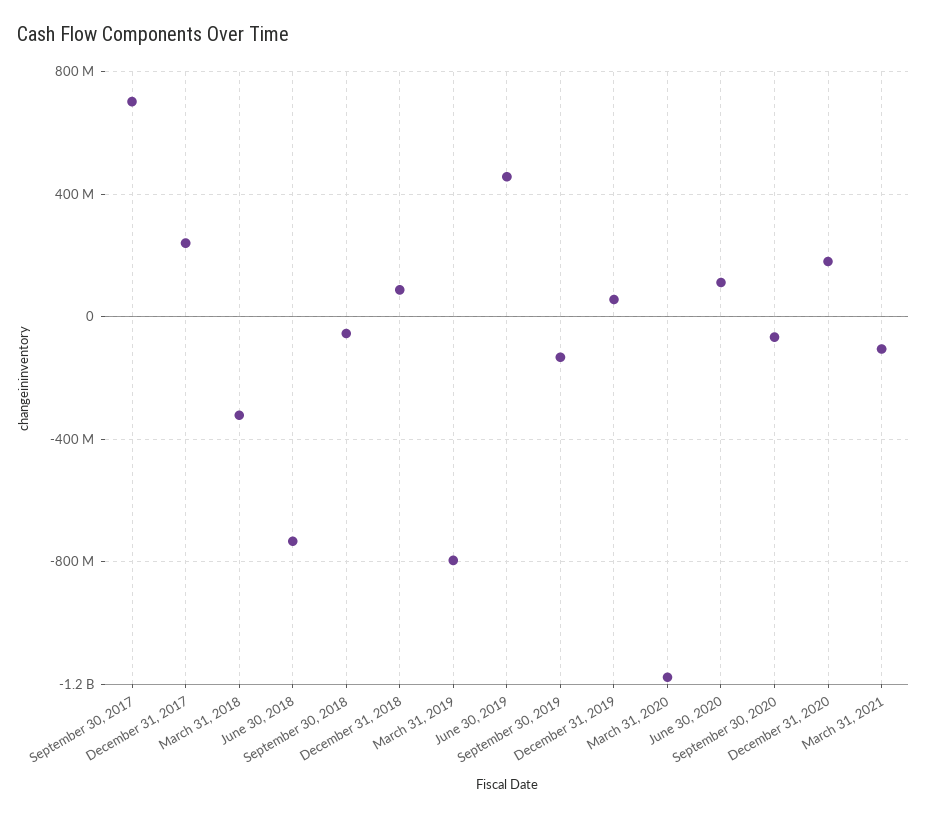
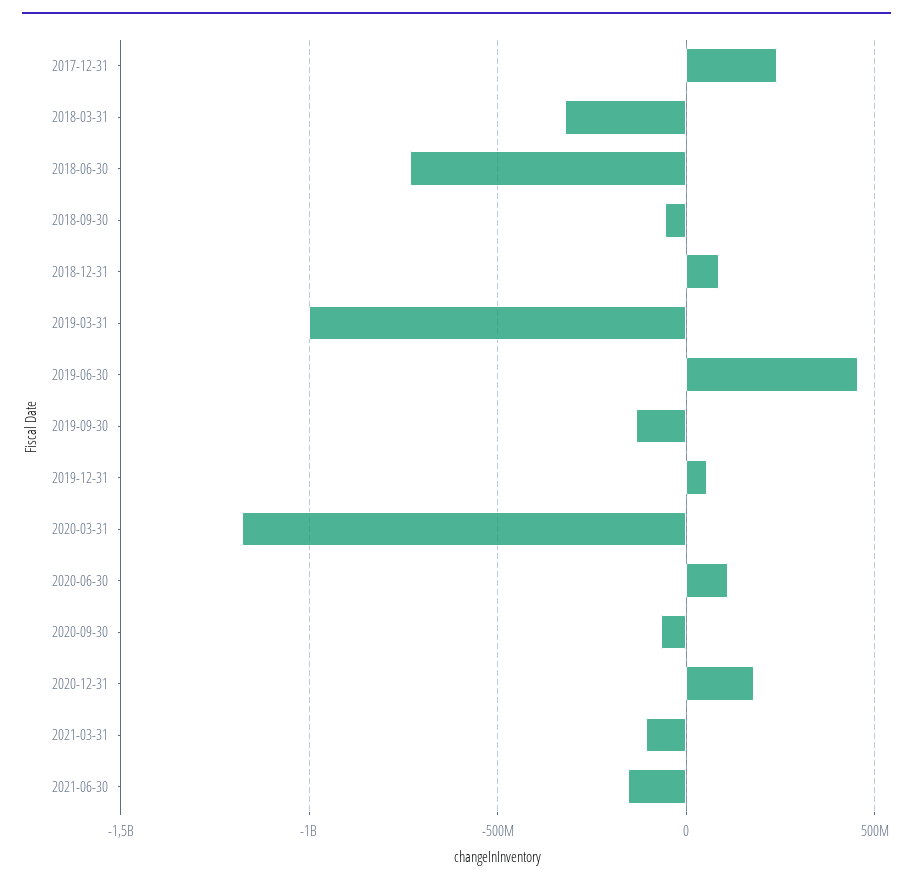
September 30, 2017: 700000000 -> none
March 31, 2019: -800000000 -> -1000000000
2021-06-30: none -> -150000000

